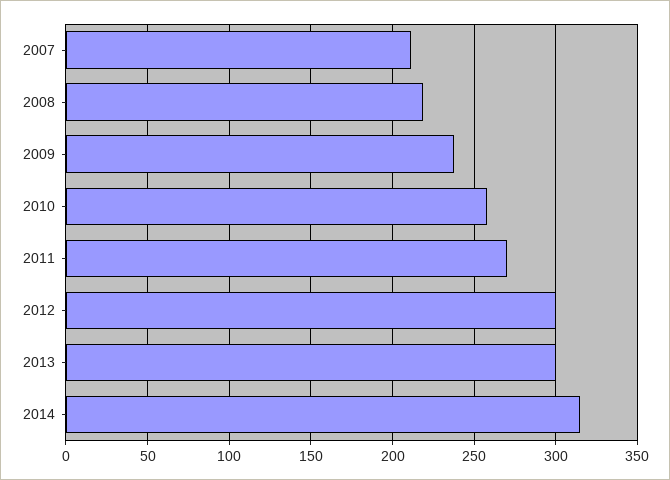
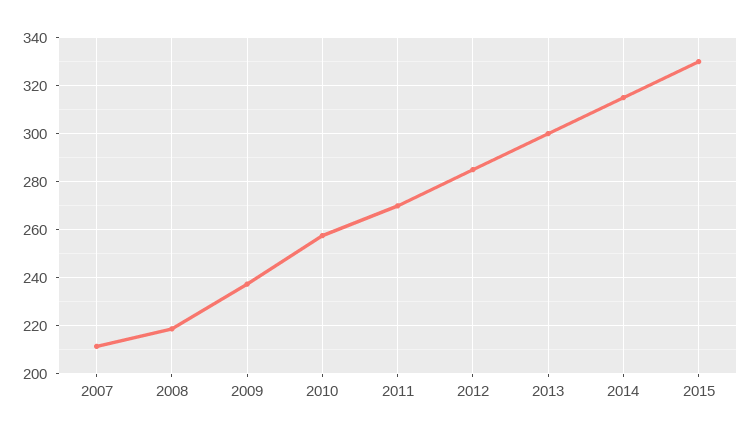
2012: 300 -> 285
2015: none -> 330

